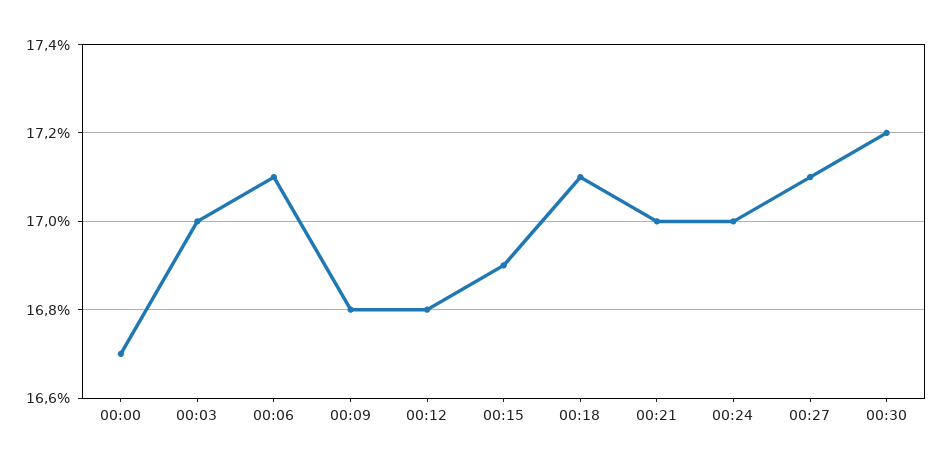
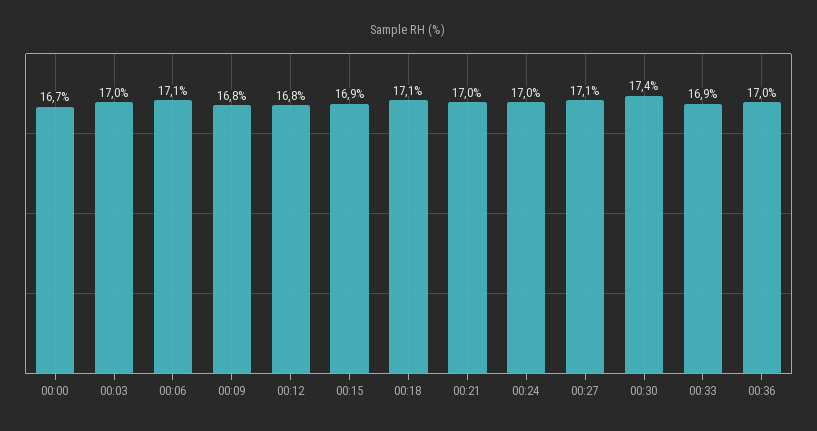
00:30: 17.2 -> 17.4
00:33: none -> 16.9
00:36: none -> 17

